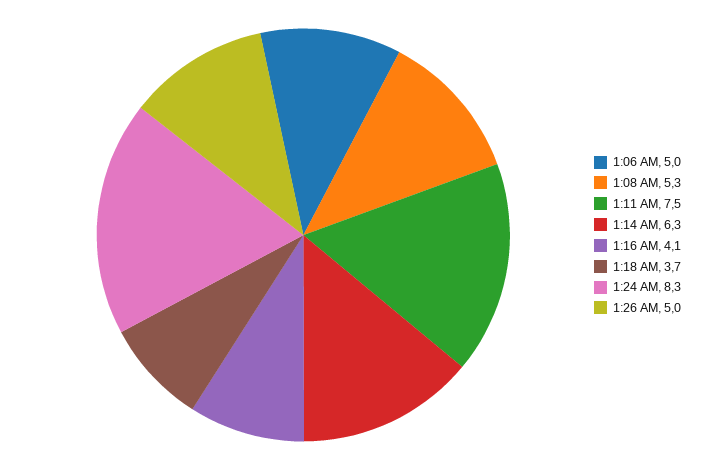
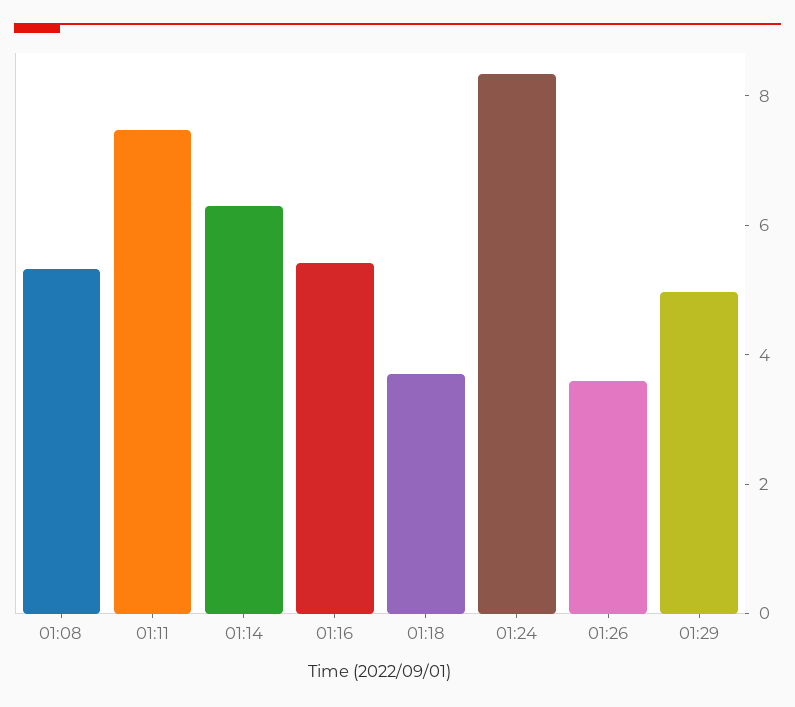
1:06 AM: 5 -> none
1:16 AM: 4.1 -> 5.5
1:26 AM: 5 -> 3.5
01:29: none -> 5

